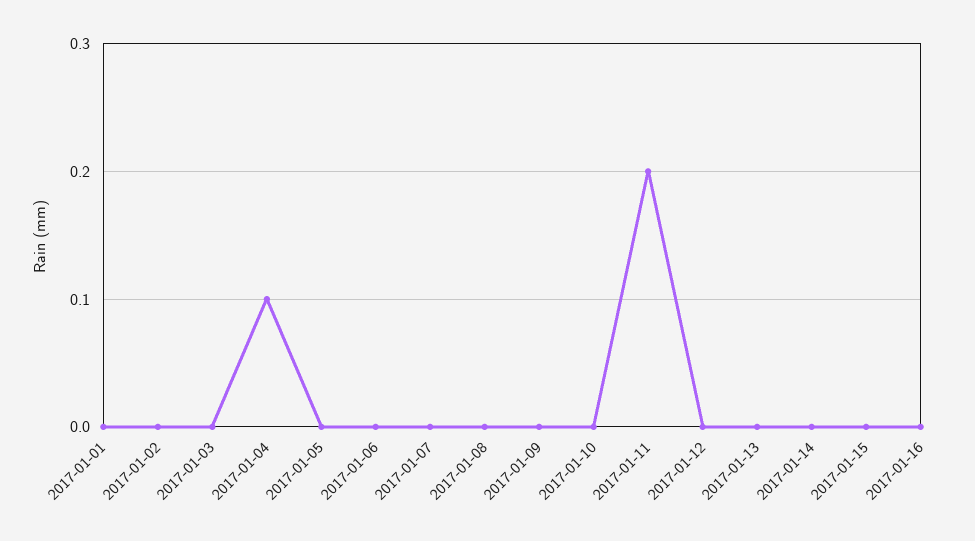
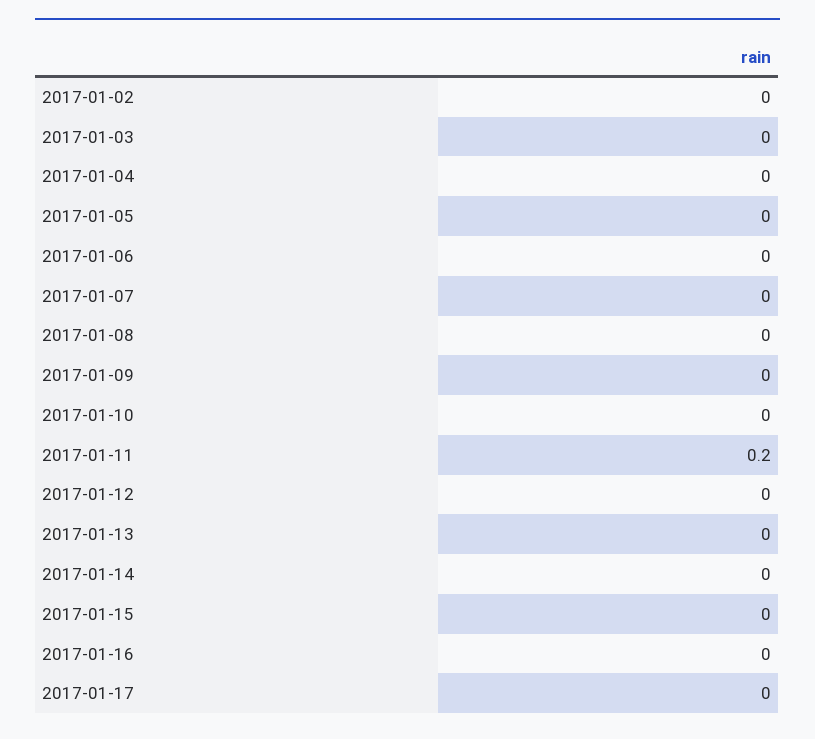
2017-01-01: 0 -> none
2017-01-04: 0.1 -> 0
2017-01-17: none -> 0

